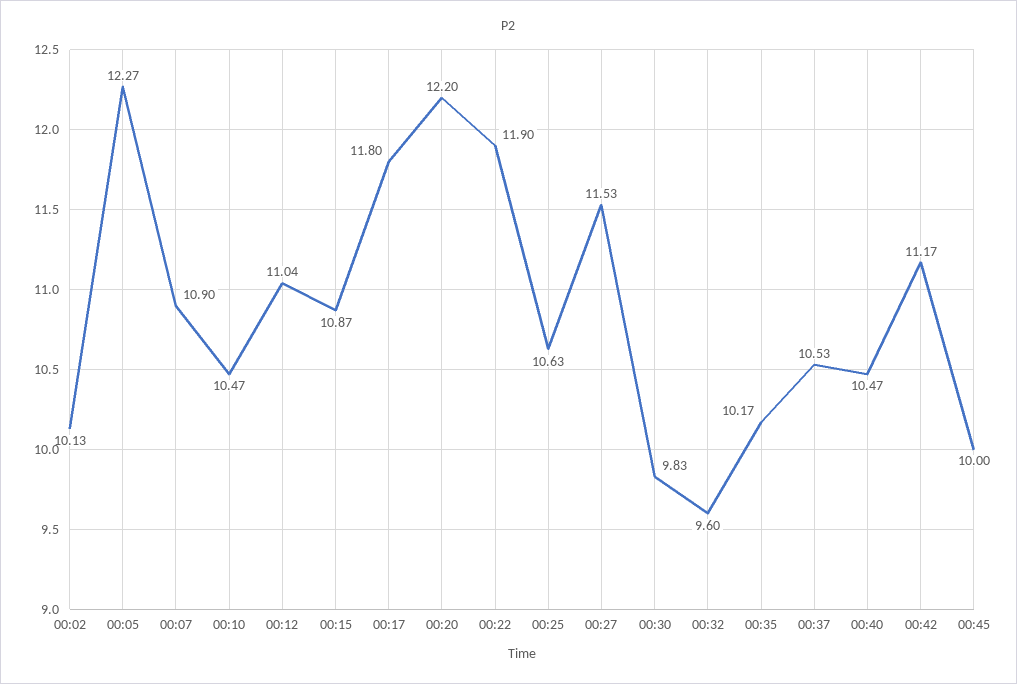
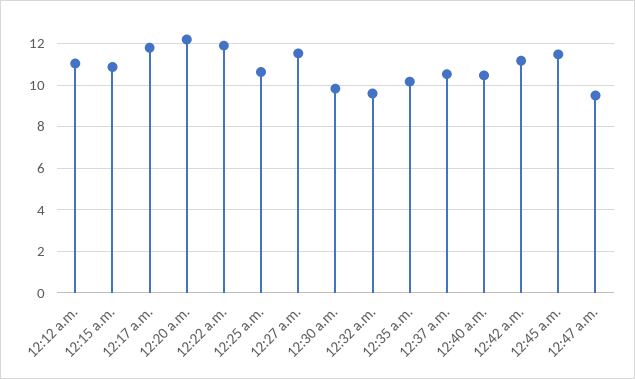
00:02: 10.13 -> none
00:05: 12.27 -> none
00:07: 10.9 -> none
00:10: 10.47 -> none
00:45: 10 -> 11.5
12:47 a.m.: none -> 9.5

